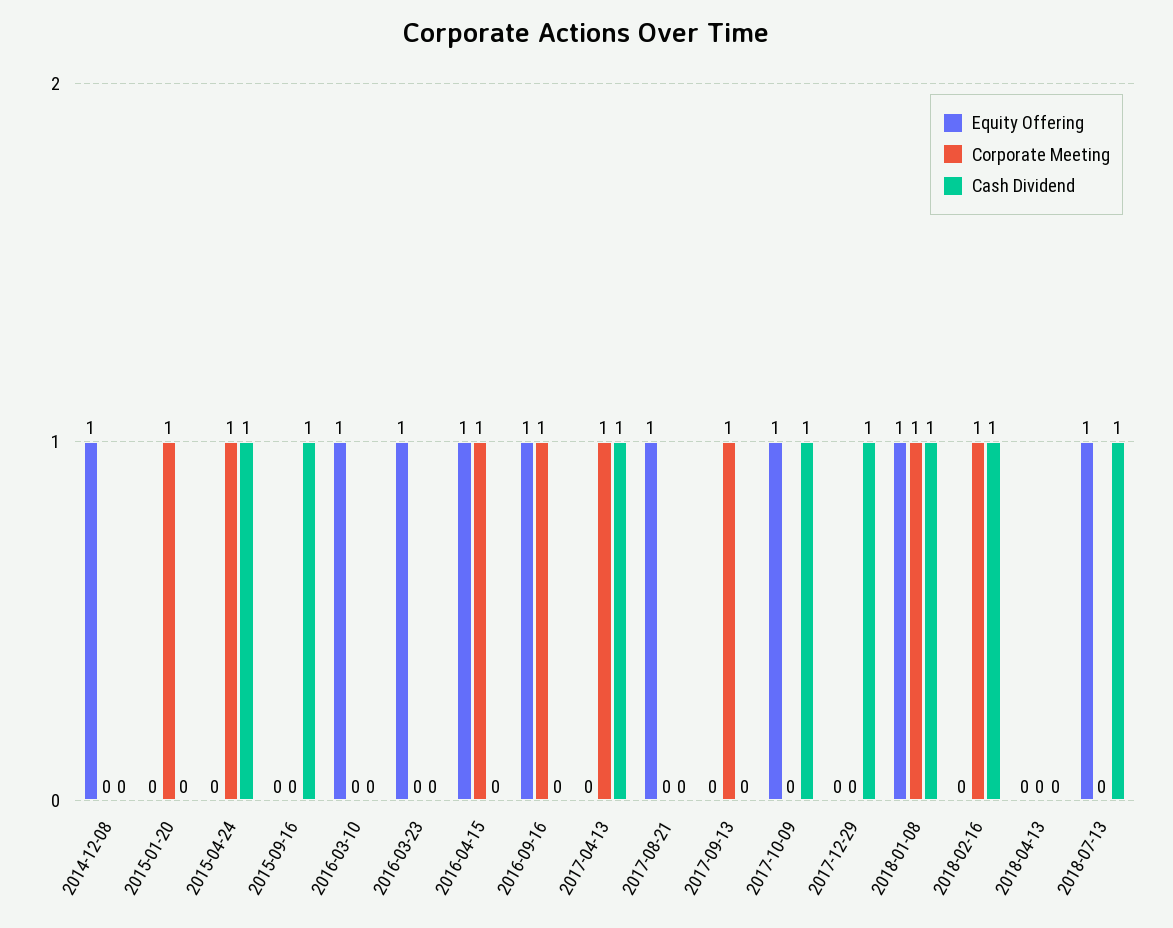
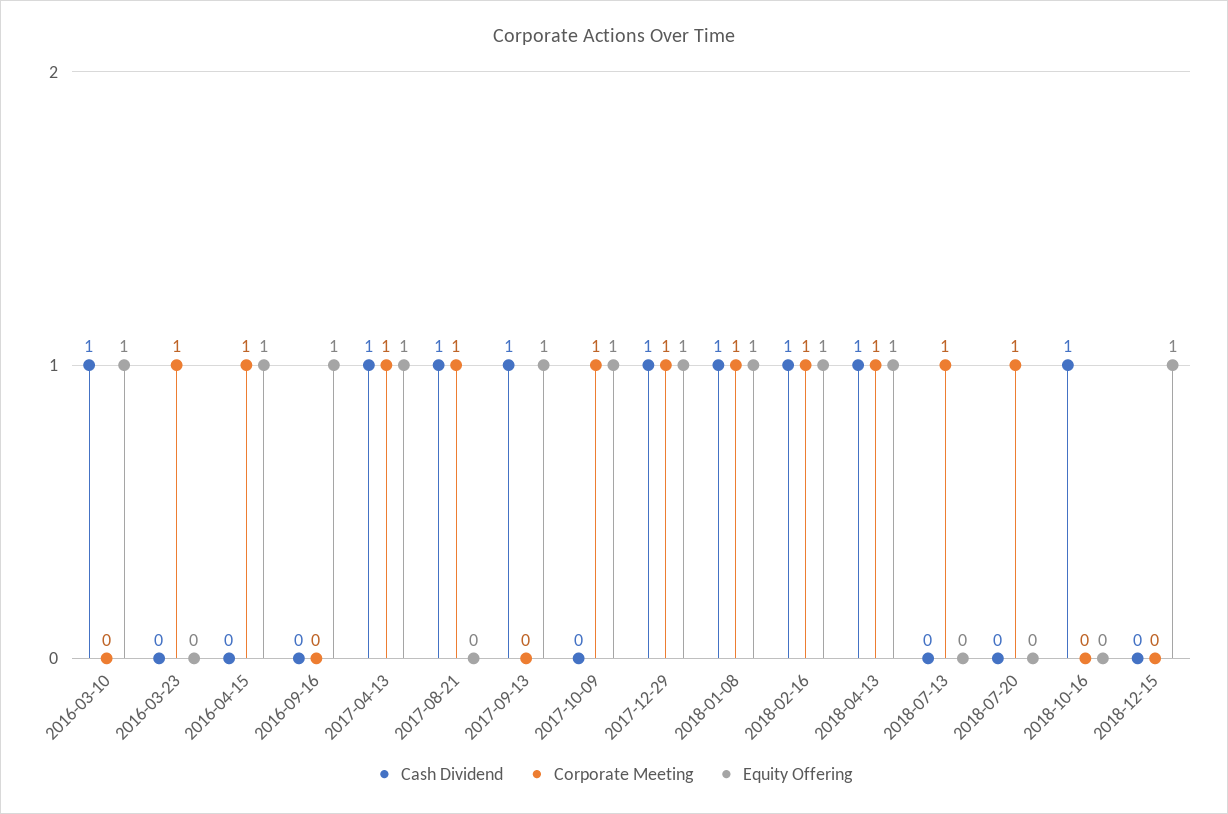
Equity Offering, 2014-12-08: 1 -> none
Corporate Meeting, 2014-12-08: 0 -> none
Cash Dividend, 2014-12-08: 0 -> none
Equity Offering, 2015-01-20: 0 -> none
Corporate Meeting, 2015-01-20: 1 -> none
Cash Dividend, 2015-01-20: 0 -> none
Equity Offering, 2015-04-24: 0 -> none
Corporate Meeting, 2015-04-24: 1 -> none
Cash Dividend, 2015-04-24: 1 -> none
Equity Offering, 2015-09-16: 0 -> none
Corporate Meeting, 2015-09-16: 0 -> none
Cash Dividend, 2015-09-16: 1 -> none
Cash Dividend, 2016-03-10: 0 -> 1
Equity Offering, 2016-03-23: 1 -> 0
Corporate Meeting, 2016-03-23: 0 -> 1
Corporate Meeting, 2016-09-16: 1 -> 0
Equity Offering, 2017-04-13: 0 -> 1
Equity Offering, 2017-08-21: 1 -> 0
Corporate Meeting, 2017-08-21: 0 -> 1
Cash Dividend, 2017-08-21: 0 -> 1
Equity Offering, 2017-09-13: 0 -> 1
Corporate Meeting, 2017-09-13: 1 -> 0
Cash Dividend, 2017-09-13: 0 -> 1
Corporate Meeting, 2017-10-09: 0 -> 1
Cash Dividend, 2017-10-09: 1 -> 0
Equity Offering, 2017-12-29: 0 -> 1
Corporate Meeting, 2017-12-29: 0 -> 1
Equity Offering, 2018-02-16: 0 -> 1
Equity Offering, 2018-04-13: 0 -> 1
Corporate Meeting, 2018-04-13: 0 -> 1
Cash Dividend, 2018-04-13: 0 -> 1
Equity Offering, 2018-07-13: 1 -> 0
Corporate Meeting, 2018-07-13: 0 -> 1
Cash Dividend, 2018-07-13: 1 -> 0
Cash Dividend, 2018-07-20: none -> 0
Corporate Meeting, 2018-07-20: none -> 1
Equity Offering, 2018-07-20: none -> 0
Cash Dividend, 2018-10-16: none -> 1
Corporate Meeting, 2018-10-16: none -> 0
Equity Offering, 2018-10-16: none -> 0
Cash Dividend, 2018-12-15: none -> 0
Corporate Meeting, 2018-12-15: none -> 0
Equity Offering, 2018-12-15: none -> 1

